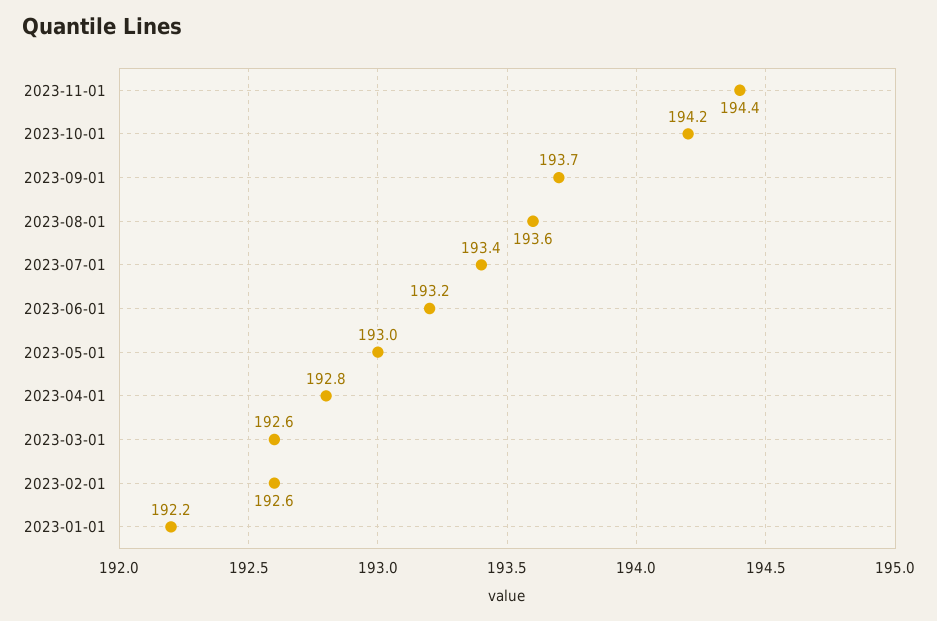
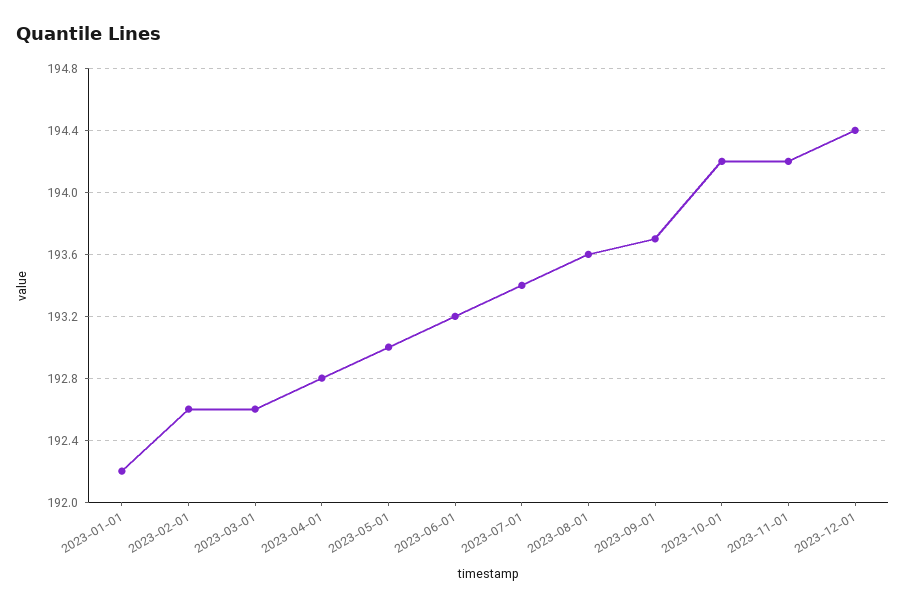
2023-11-01: 194.4 -> 194.2
2023-12-01: none -> 194.4

